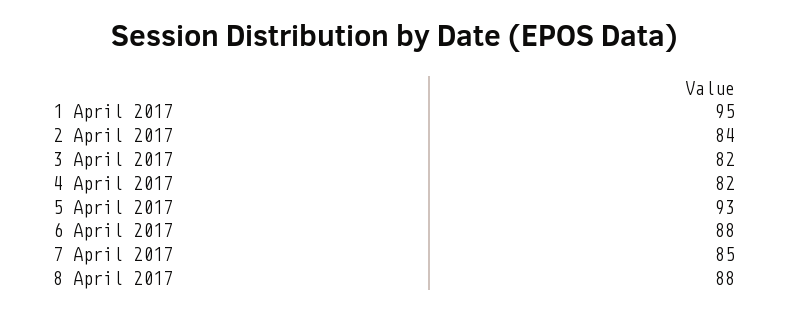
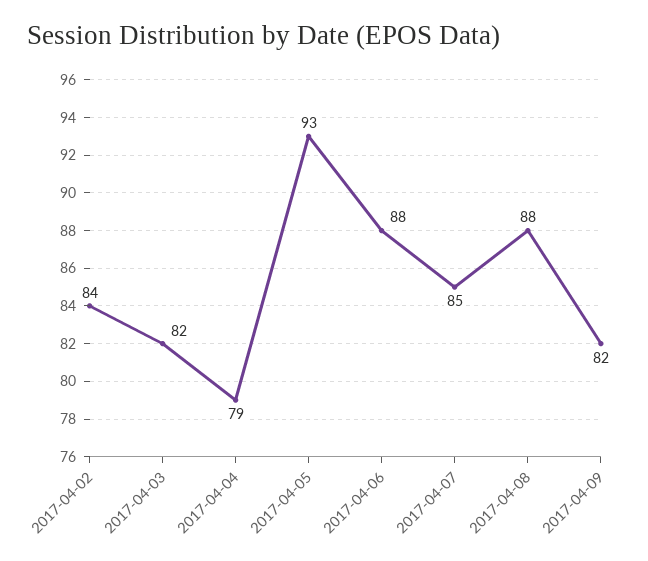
1 April 2017: 95 -> none
4 April 2017: 82 -> 79
2017-04-09: none -> 82

